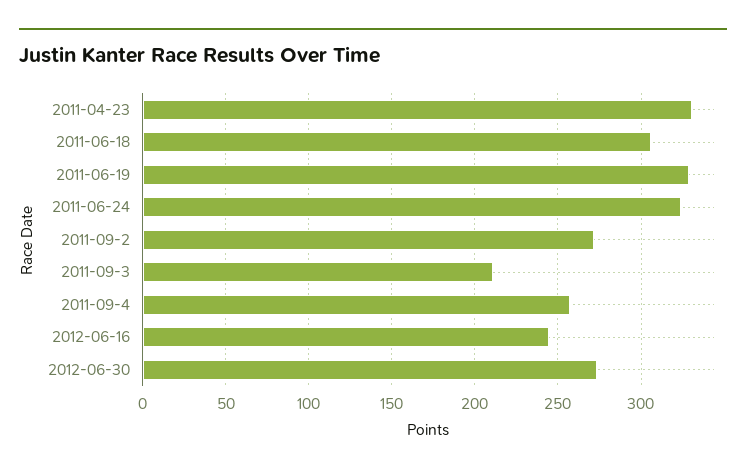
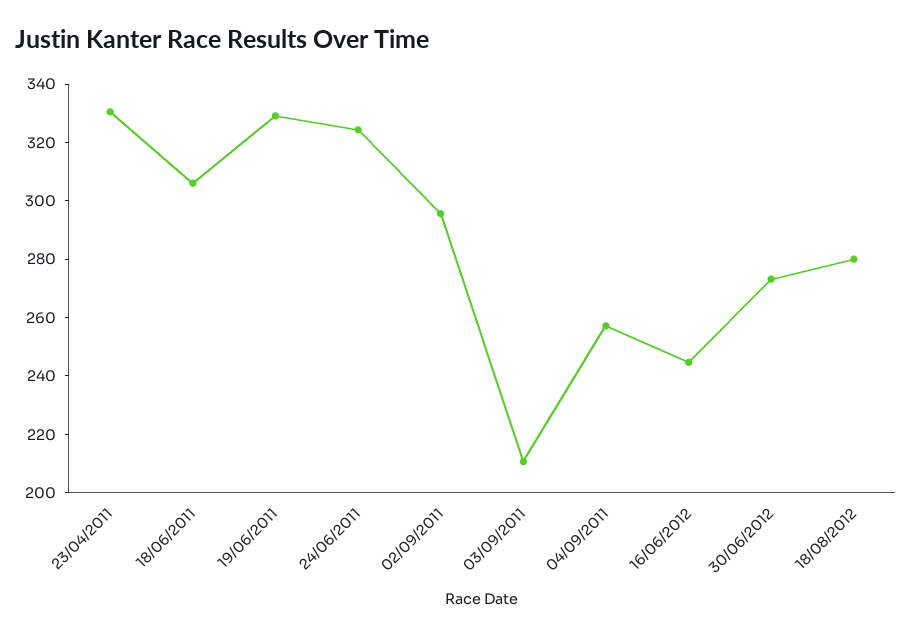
2011-09-2: 270 -> 295
18/08/2012: none -> 280

